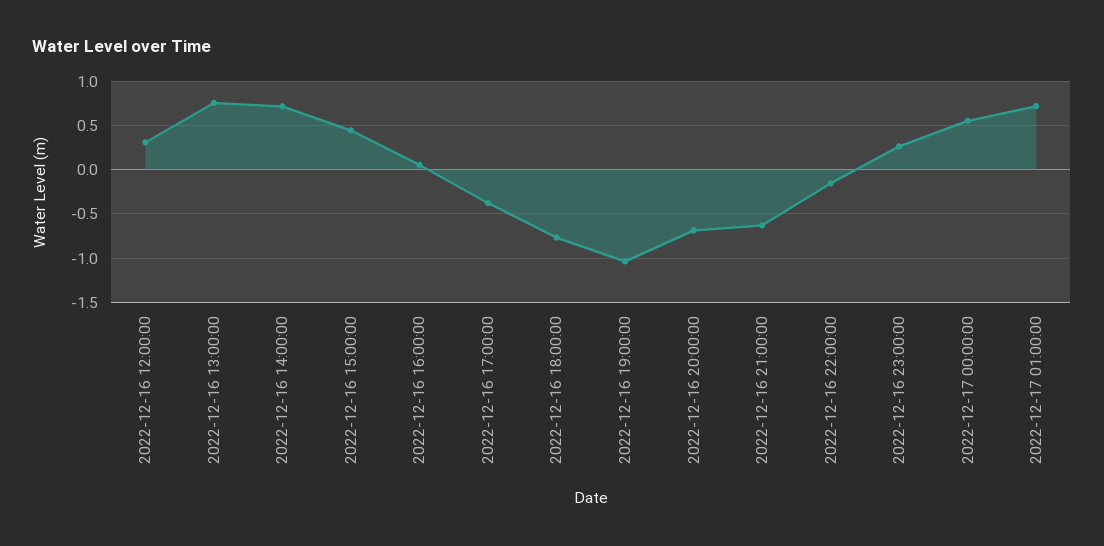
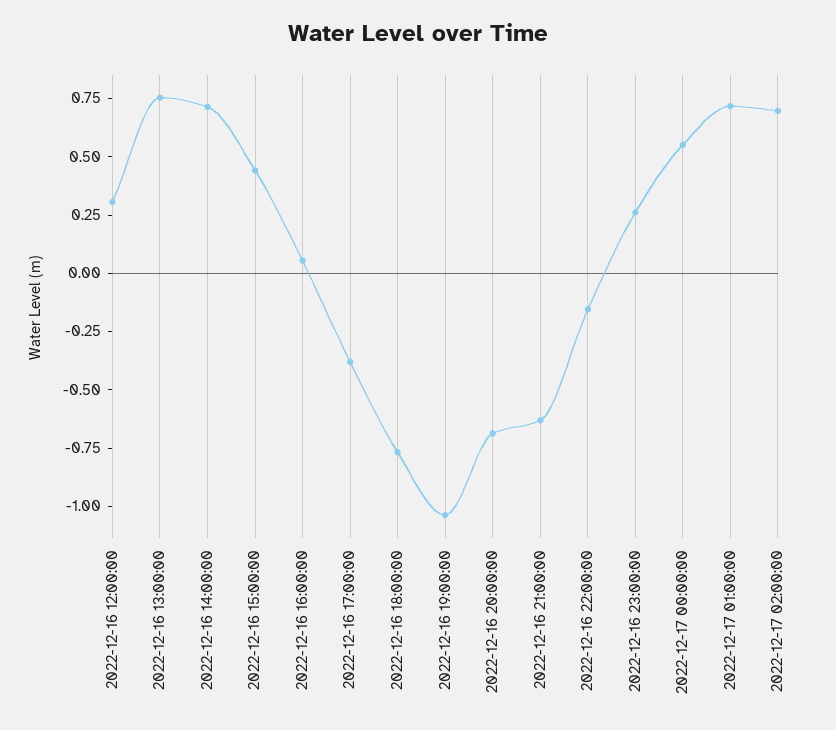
2022-12-17 02:00:00: none -> 0.7

